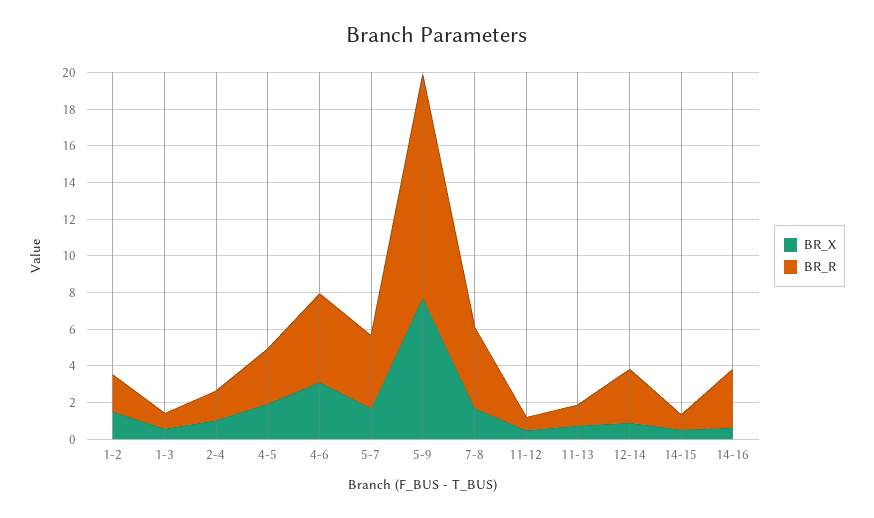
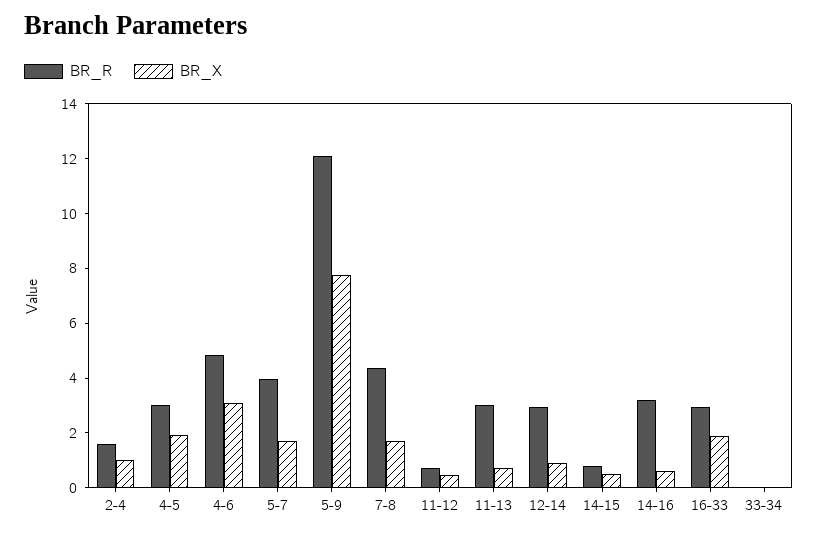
BR_X, 1-2: 1.5 -> none
BR_R, 1-2: 2 -> none
BR_X, 1-3: 0.5 -> none
BR_R, 1-3: 1 -> none
BR_R, 11-13: 1 -> 3
BR_R, 16-33: none -> 3
BR_X, 16-33: none -> 2
BR_R, 33-34: none -> 0
BR_X, 33-34: none -> 0

